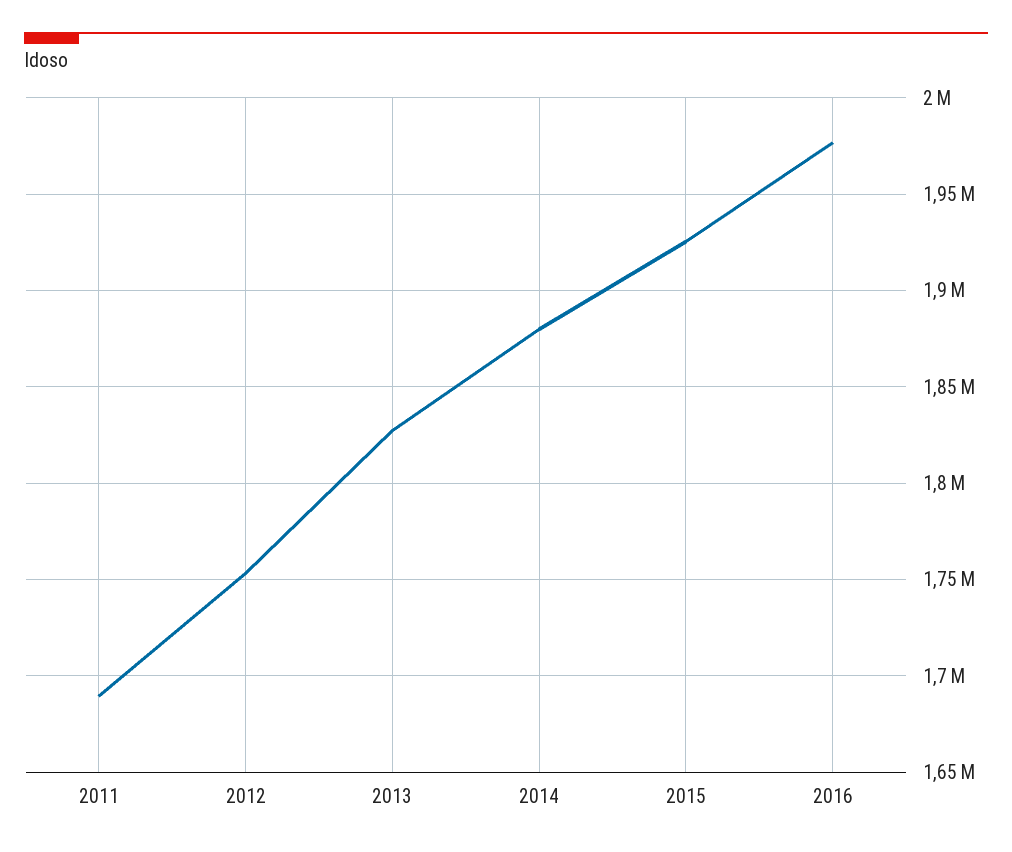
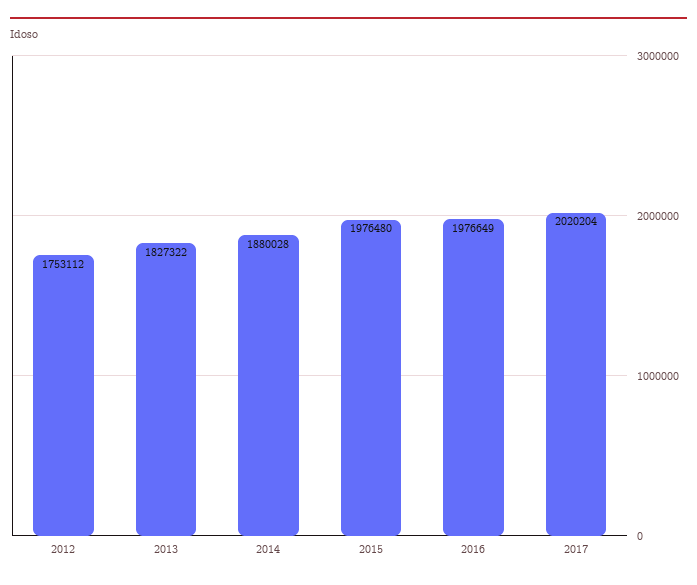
2011: 1690000 -> none
2015: 1925000 -> 1976480
2017: none -> 2020204

